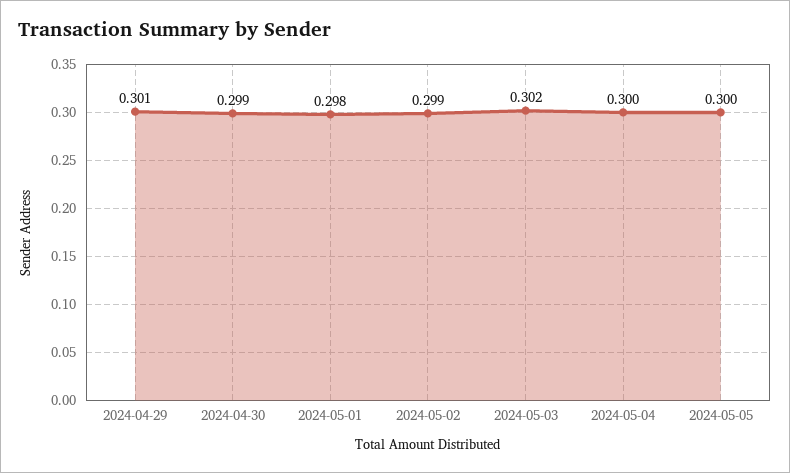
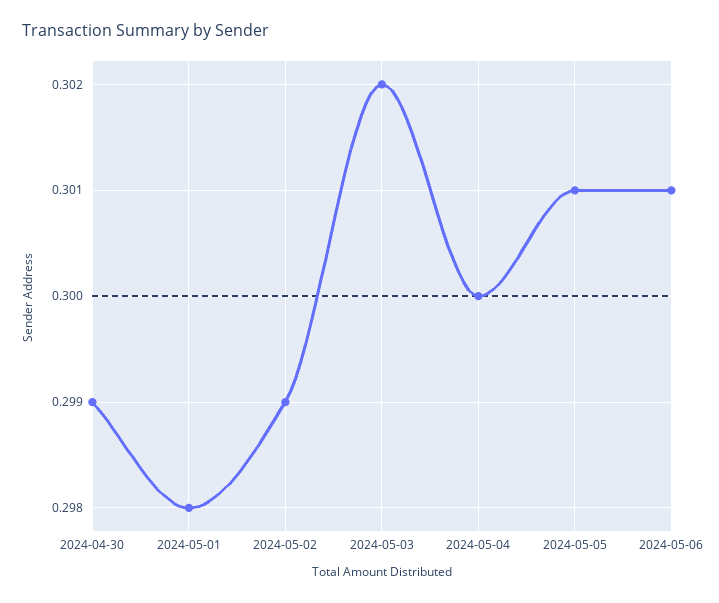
2024-04-29: 0.301 -> none
2024-05-05: 0.3 -> 0.301
2024-05-06: none -> 0.301

